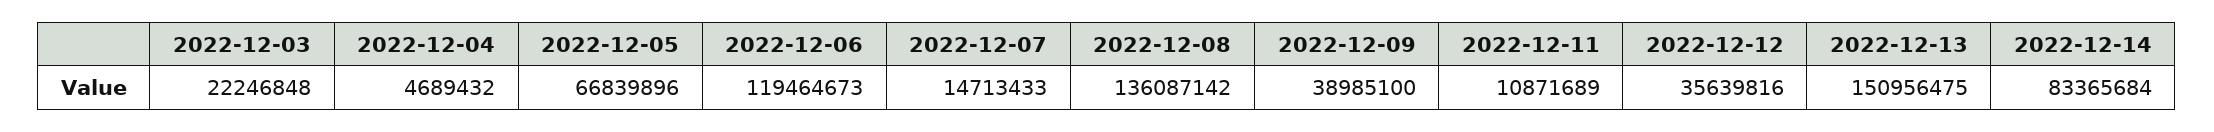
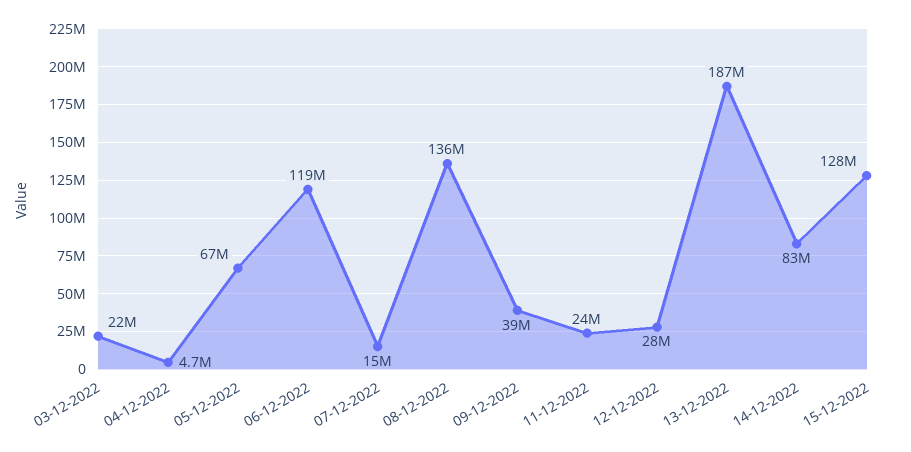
2022-12-11: 10871689 -> 24000000
2022-12-12: 35639816 -> 28000000
2022-12-13: 150956475 -> 187000000
15-12-2022: none -> 128000000

